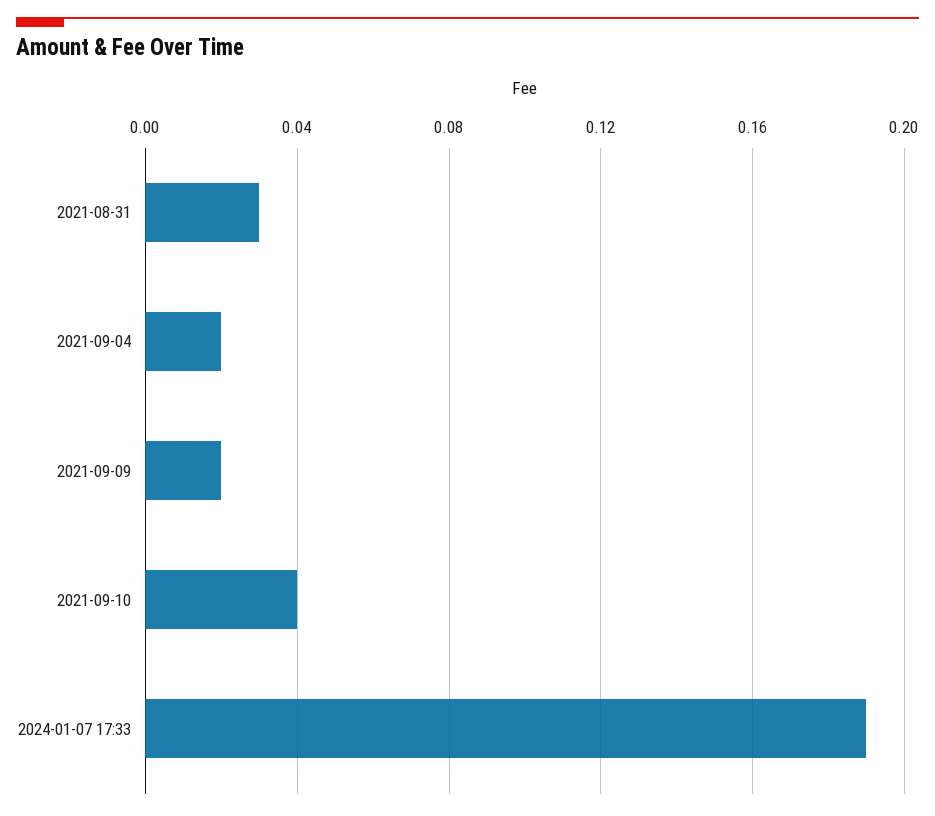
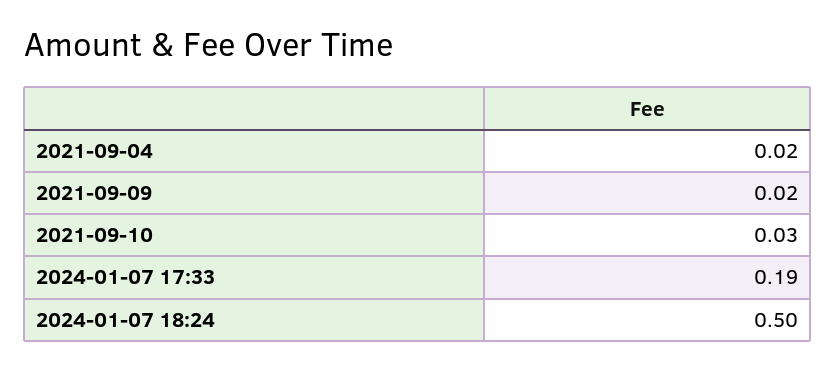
2021-08-31: 0.03 -> none
2021-09-10: 0.04 -> 0.03
2024-01-07 18:24: none -> 0.5

